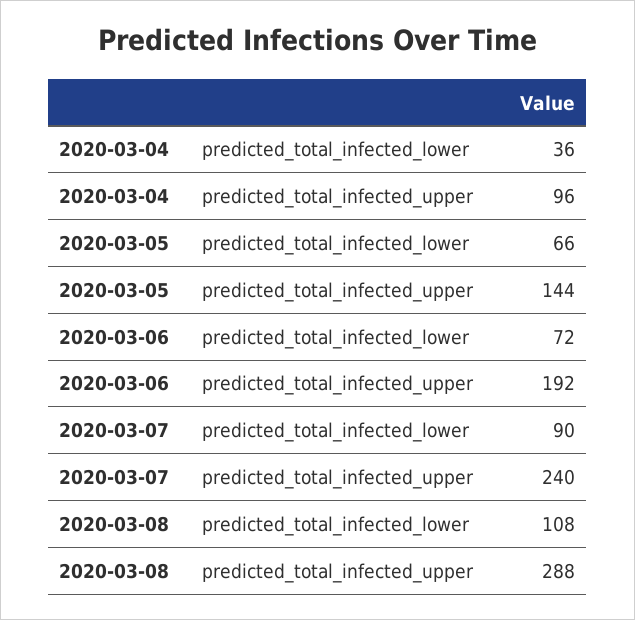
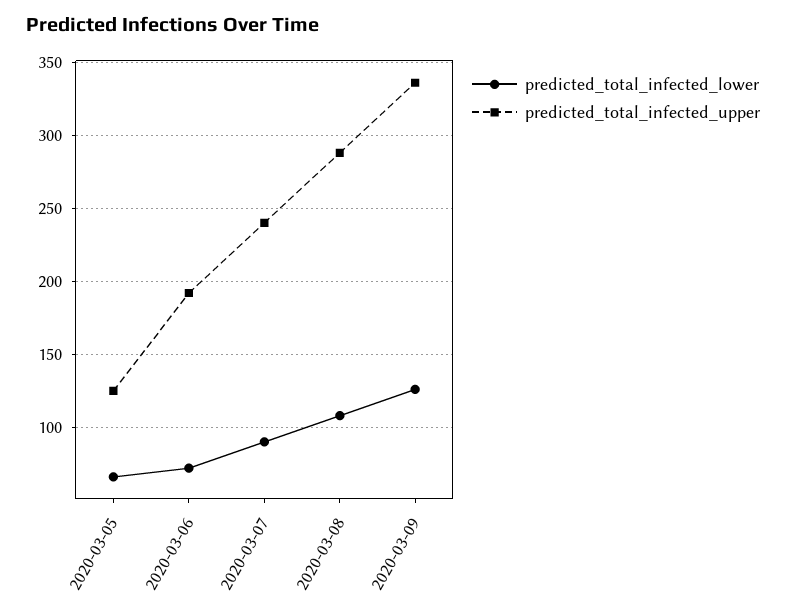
predicted_total_infected_lower, 2020-03-04: 36 -> none
predicted_total_infected_upper, 2020-03-04: 96 -> none
predicted_total_infected_upper, 2020-03-05: 144 -> 125
predicted_total_infected_lower, 2020-03-09: none -> 125
predicted_total_infected_upper, 2020-03-09: none -> 335

